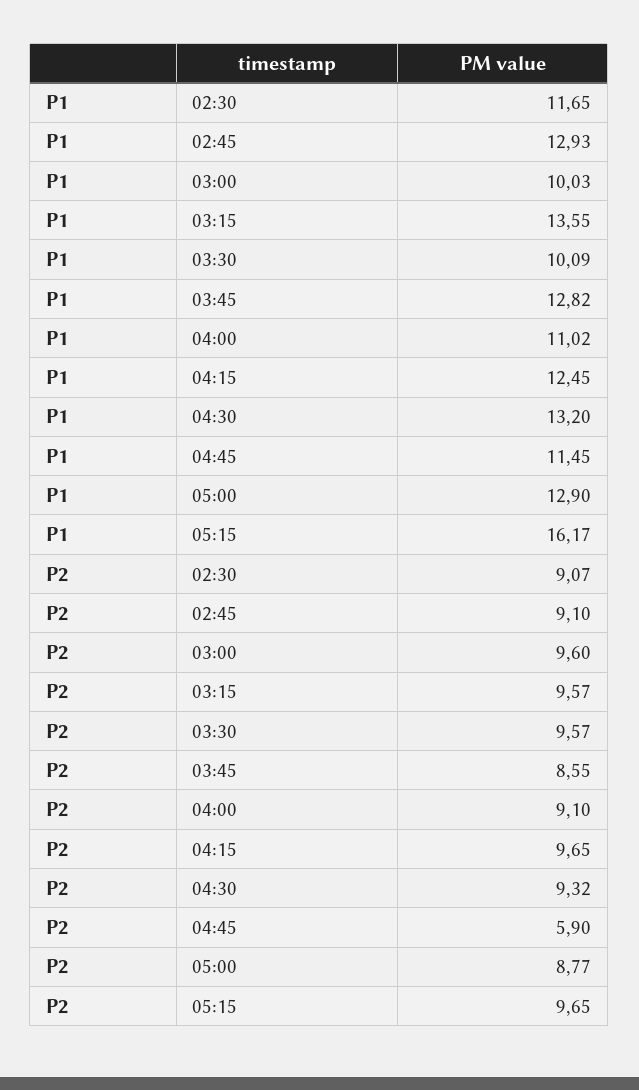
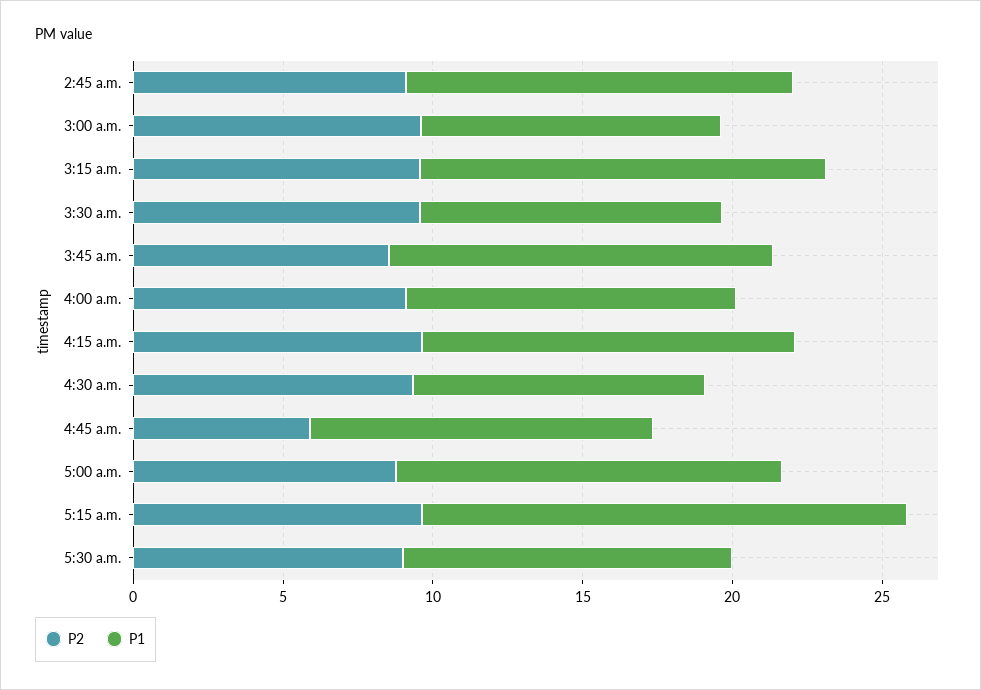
P1, 02:30: 11.65 -> none
P1, 04:30: 13.2 -> 10
P2, 02:30: 9.07 -> none
P2, 5:30 a.m.: none -> 9
P1, 5:30 a.m.: none -> 11

